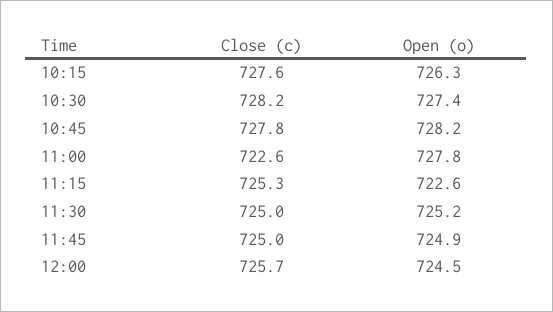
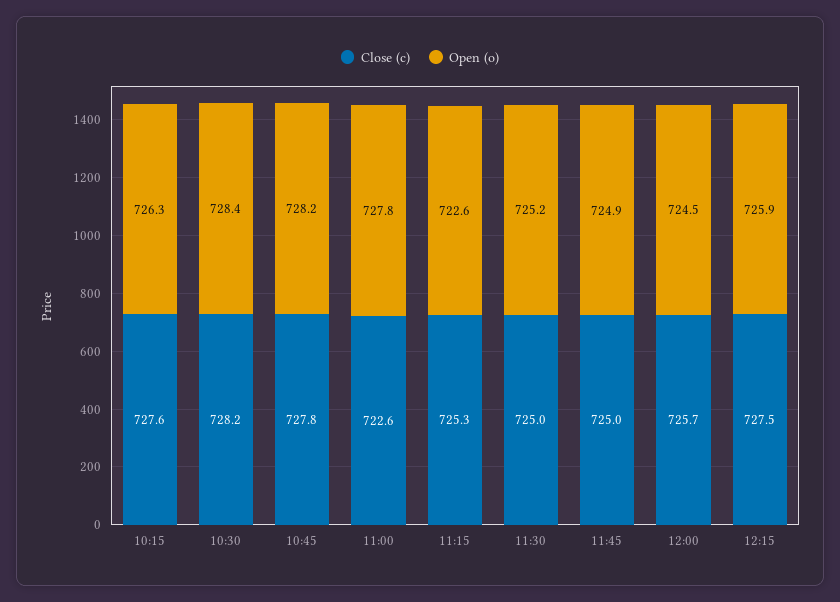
Open (o), 10:30: 727.4 -> 728.4
Close (c), 12:15: none -> 727.5
Open (o), 12:15: none -> 725.9

